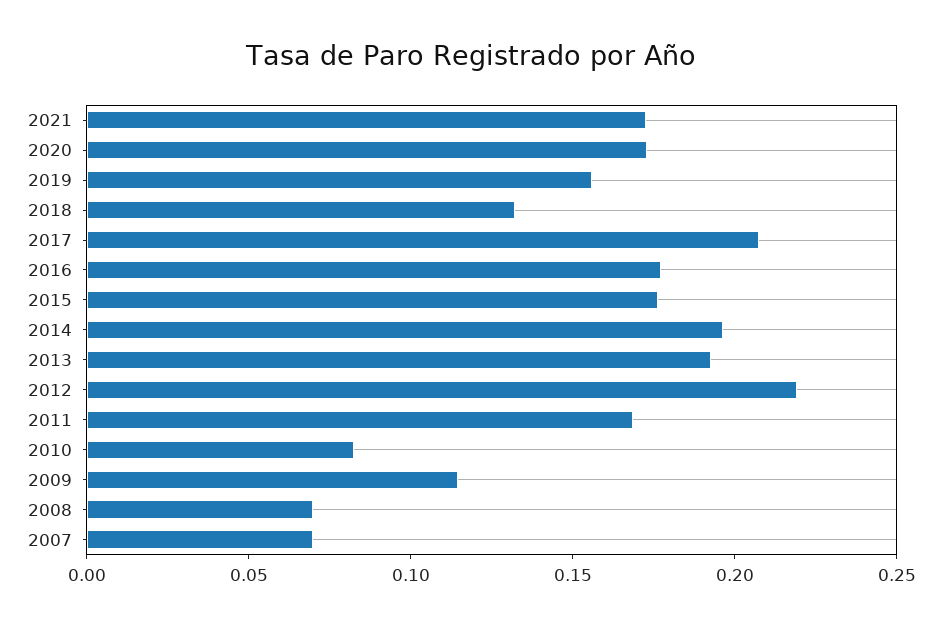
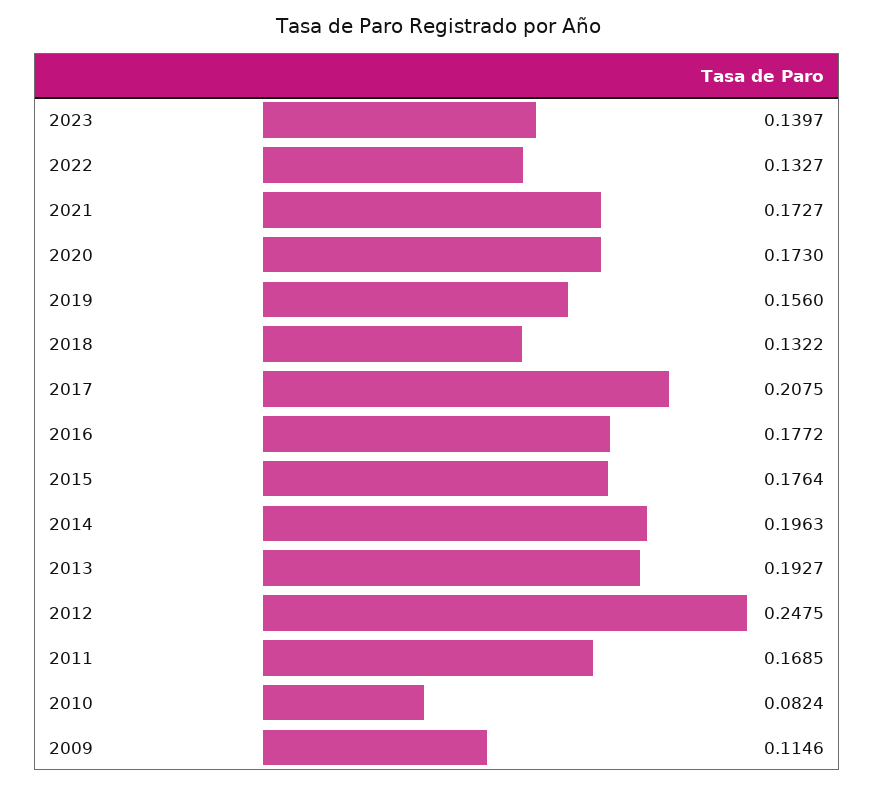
2012: 0.22 -> 0.2475
2008: 0.07 -> none
2007: 0.07 -> none
2023: none -> 0.1397
2022: none -> 0.1327

